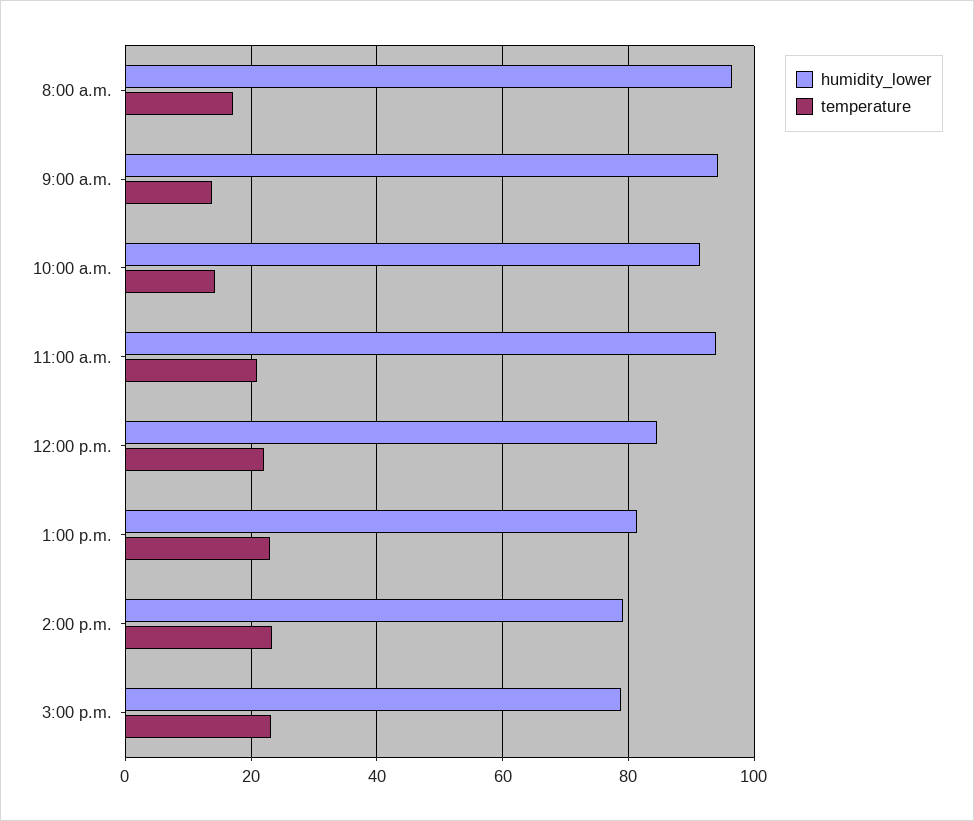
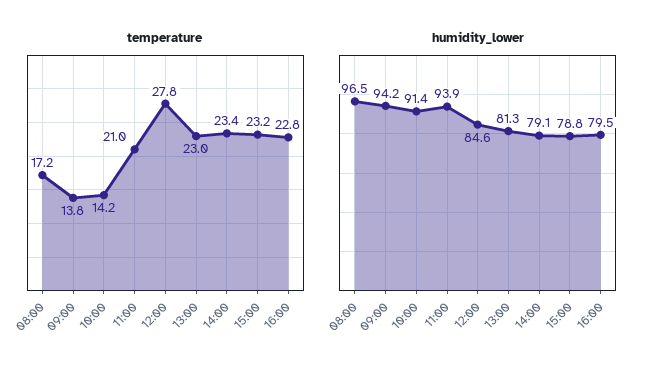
temperature, 12:00 p.m.: 22 -> 27.8
temperature, 16:00: none -> 22.8
humidity_lower, 16:00: none -> 79.5

